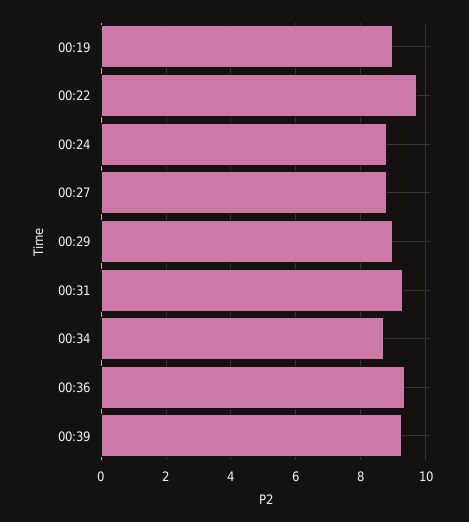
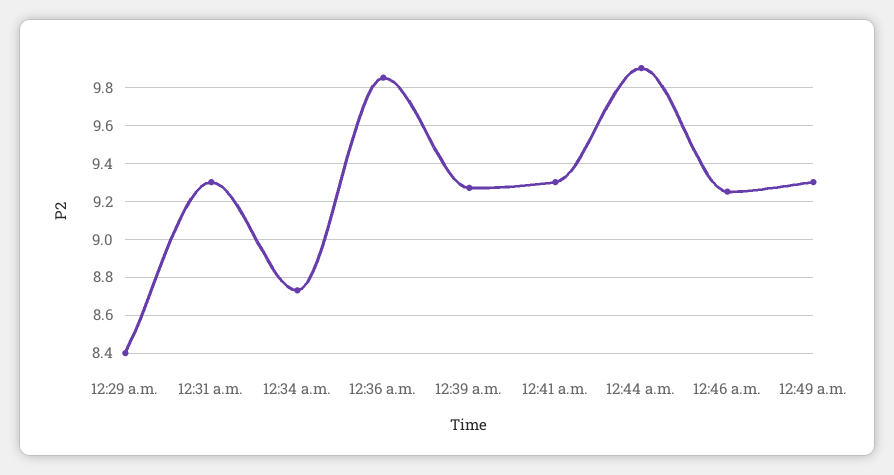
00:19: 9 -> none
00:22: 9.8 -> none
00:24: 8.8 -> none
00:27: 8.8 -> none
00:29: 9 -> 8.4
00:36: 9.4 -> 9.85
12:41 a.m.: none -> 9.3
12:44 a.m.: none -> 9.9
12:46 a.m.: none -> 9.25
12:49 a.m.: none -> 9.3

